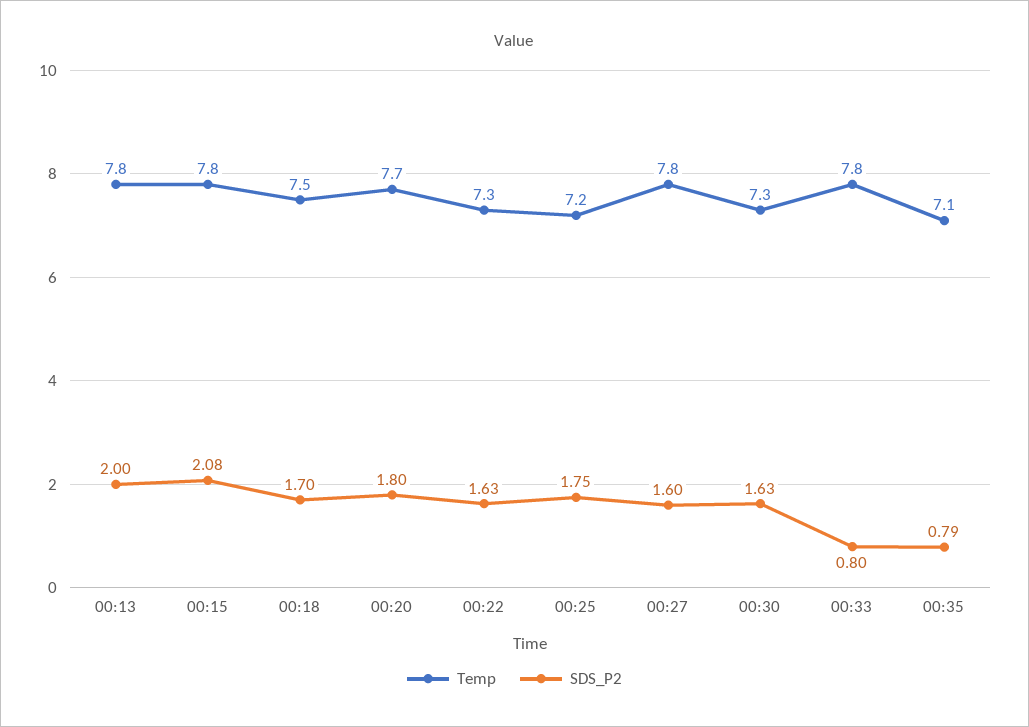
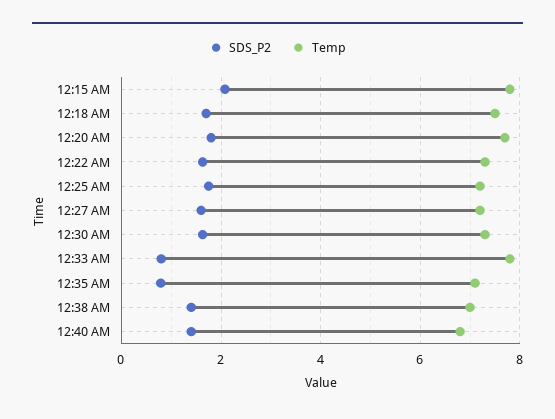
Temp, 00:13: 7.8 -> none
SDS_P2, 00:13: 2 -> none
Temp, 00:27: 7.8 -> 7.2
SDS_P2, 12:38 AM: none -> 1.4
Temp, 12:38 AM: none -> 7
SDS_P2, 12:40 AM: none -> 1.4
Temp, 12:40 AM: none -> 6.8

